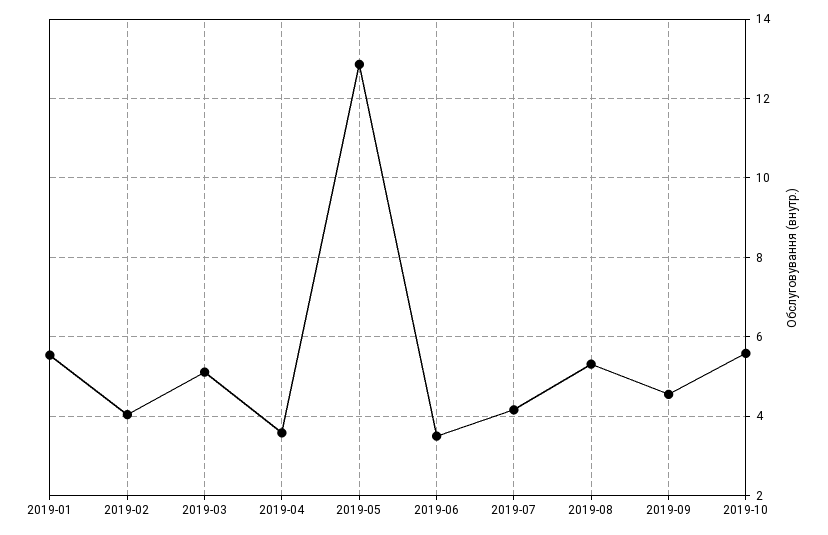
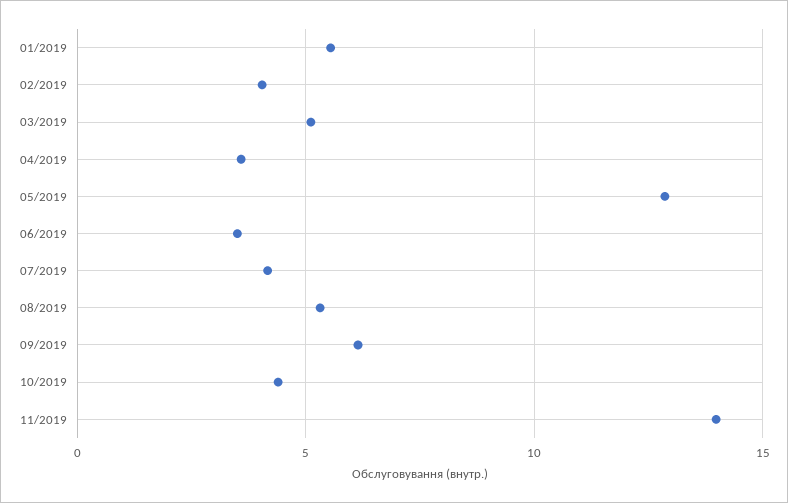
2019-09: 4.6 -> 6
2019-10: 5.6 -> 4.5
11/2019: none -> 14

